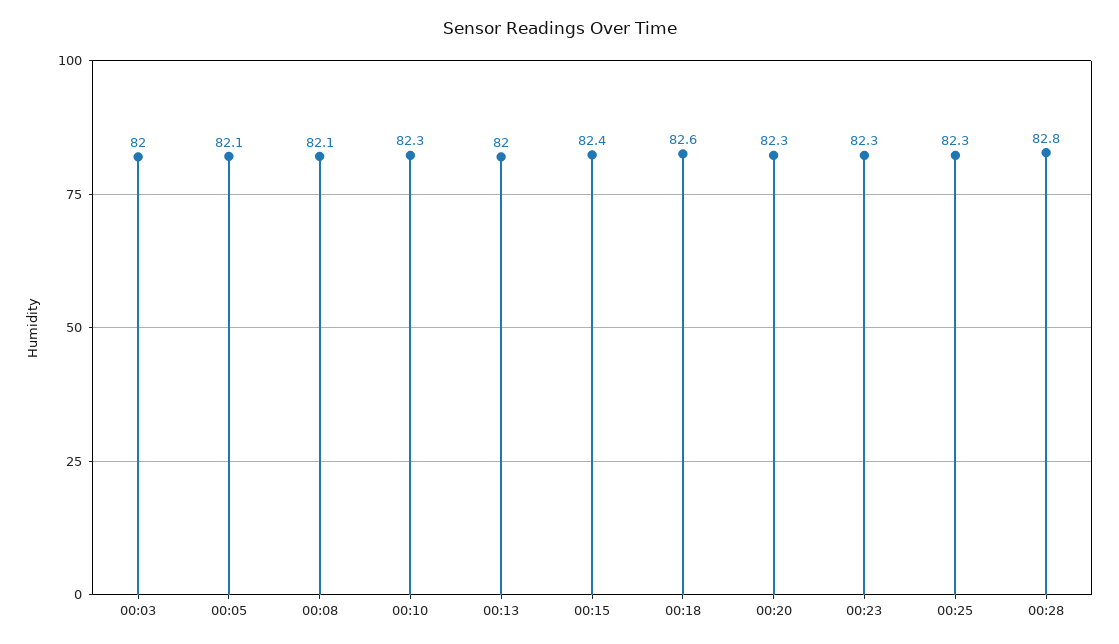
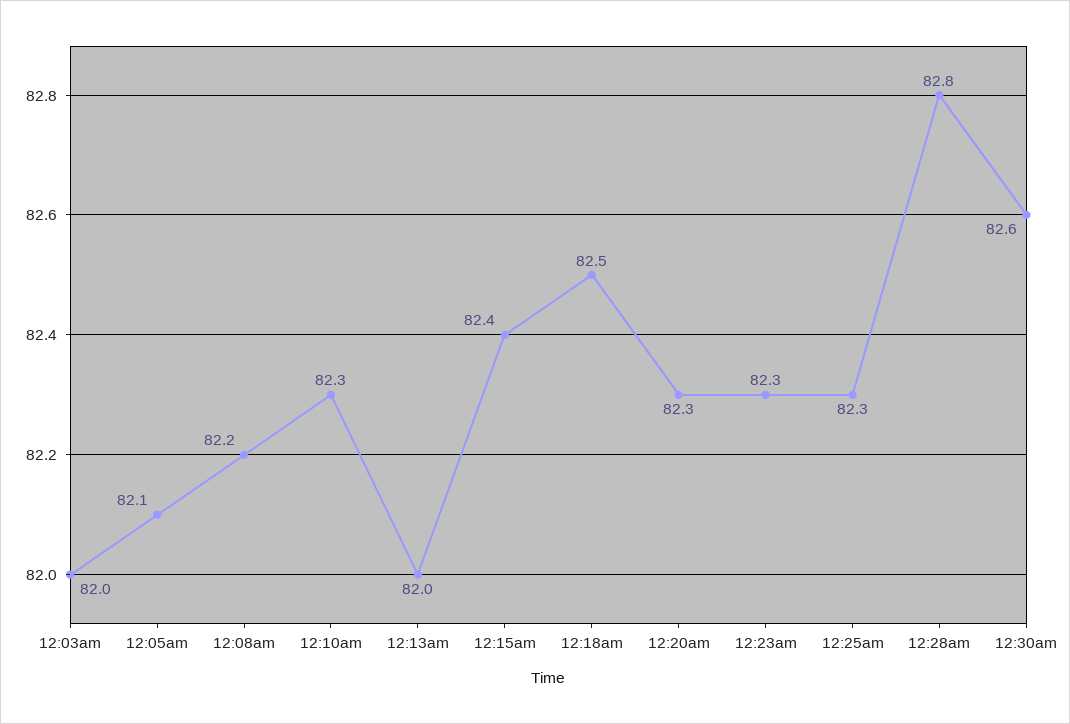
00:08: 82.1 -> 82.2
00:18: 82.6 -> 82.5
12:30am: none -> 82.6

